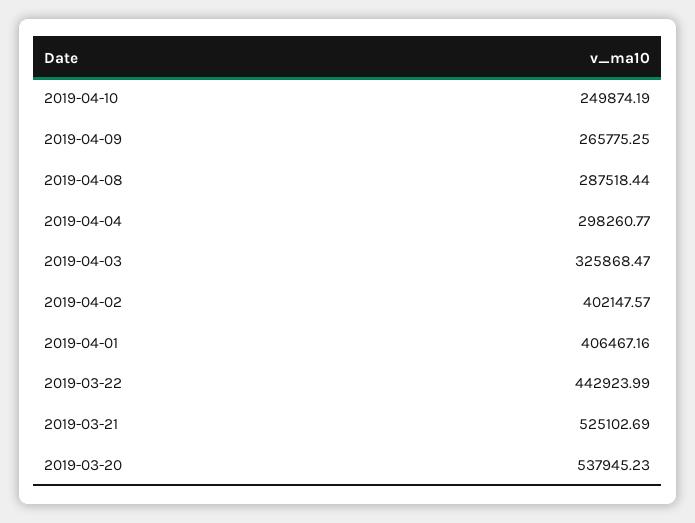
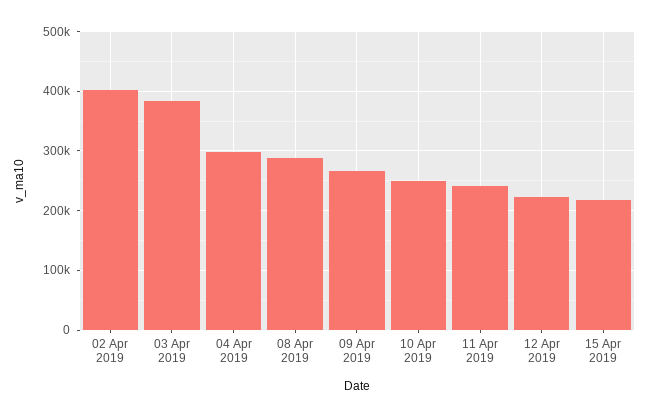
2019-04-03: 325868.47 -> 380000
2019-04-01: 406467.16 -> none
2019-03-22: 442923.99 -> none
2019-03-21: 525102.69 -> none
2019-03-20: 537945.23 -> none
11 Apr 2019: none -> 240000
12 Apr 2019: none -> 220000
15 Apr 2019: none -> 220000

